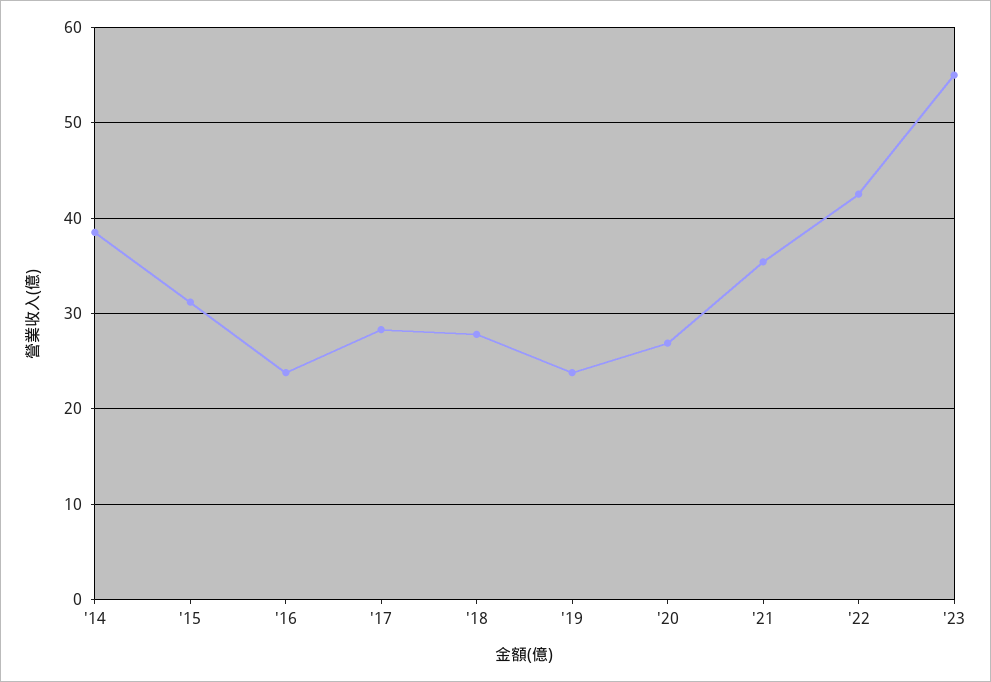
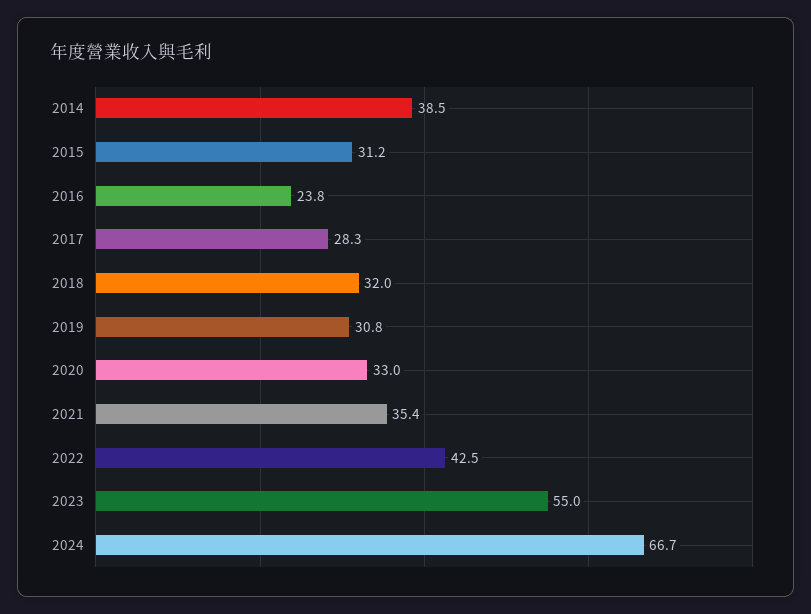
'18: 28 -> 32
'19: 24 -> 30.8
'20: 27 -> 33
2024: none -> 66.7

